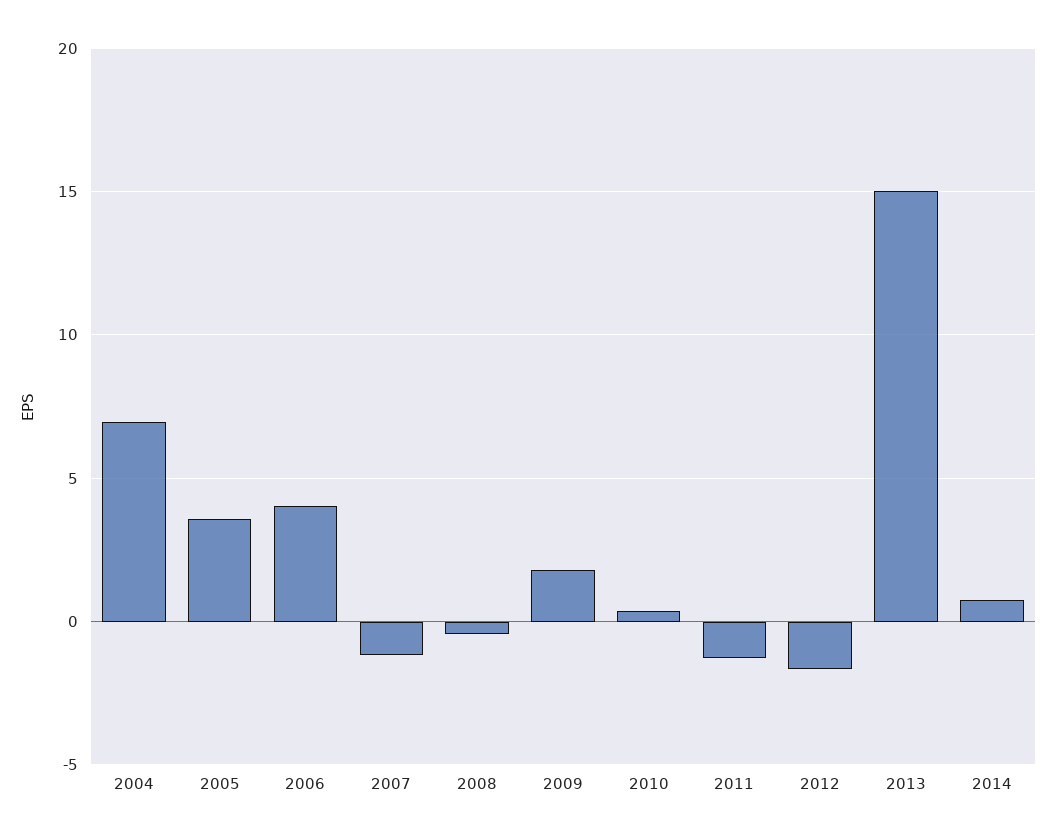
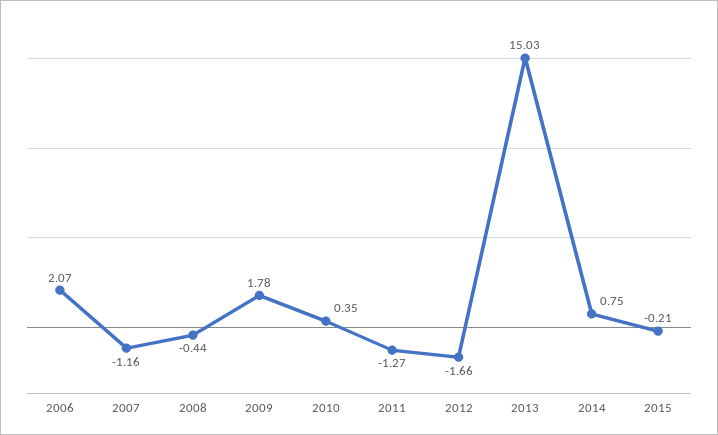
2004: 7 -> none
2005: 3.5 -> none
2006: 4 -> 2.07
2015: none -> -0.21

